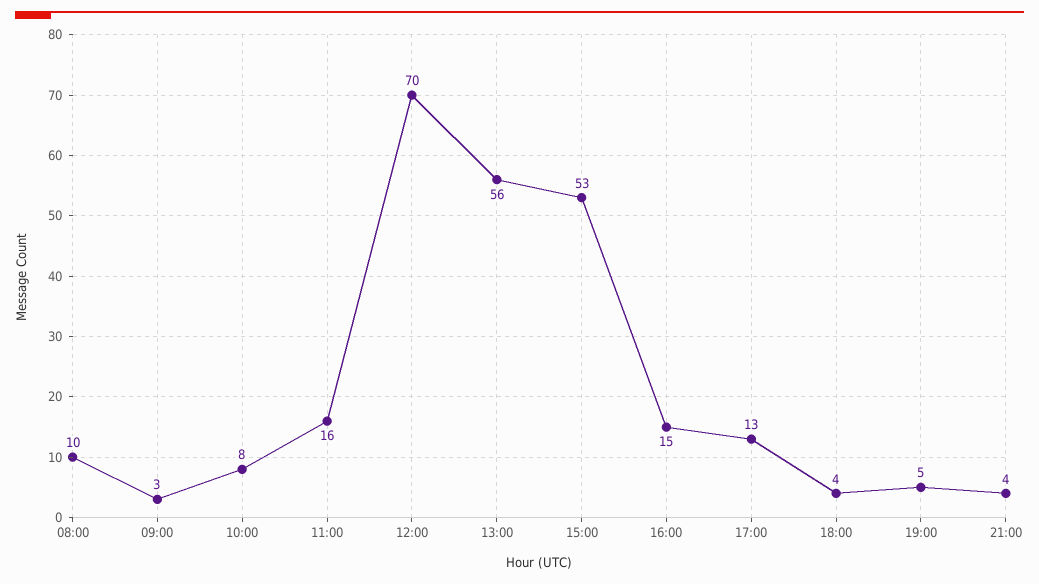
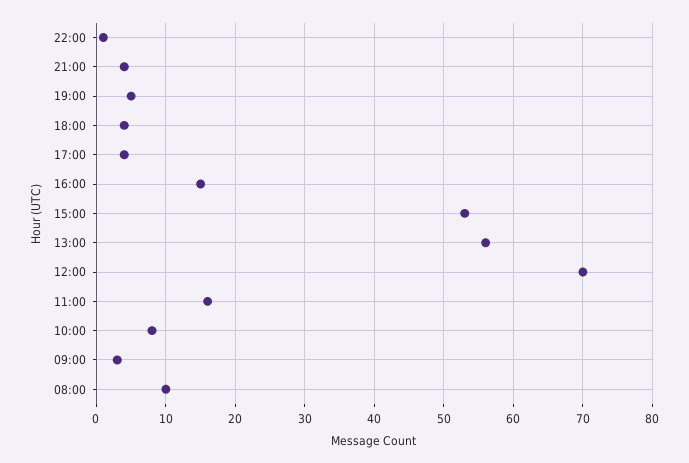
17:00: 13 -> 4
22:00: none -> 1

